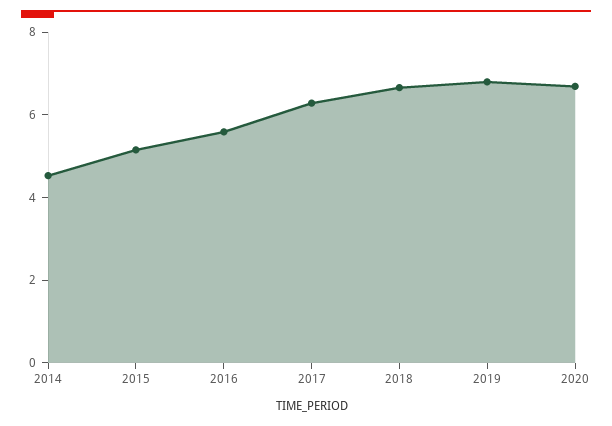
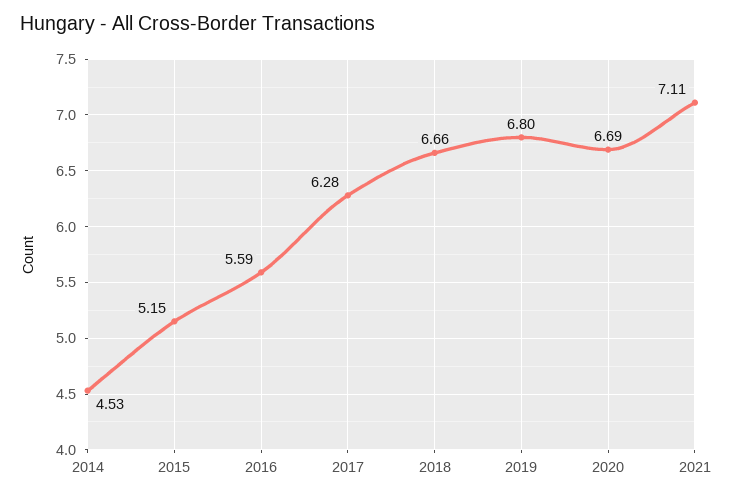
2021: none -> 7.11

